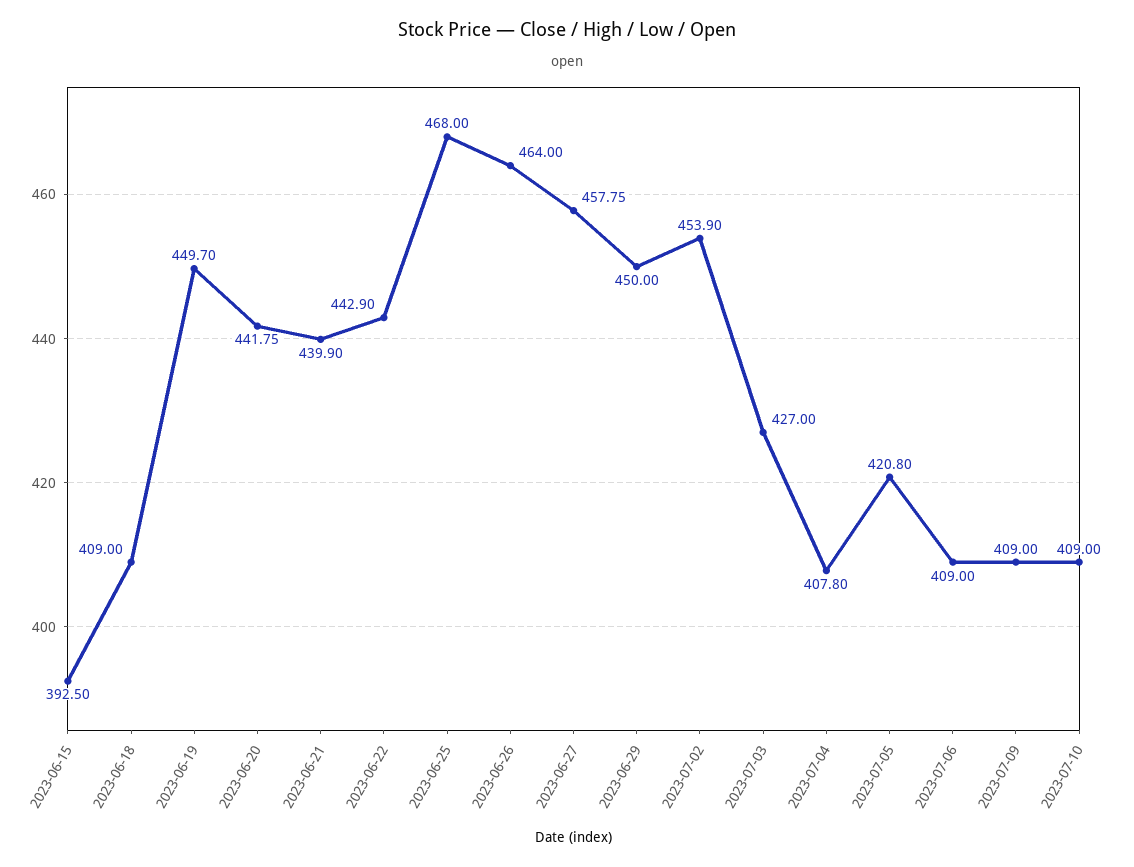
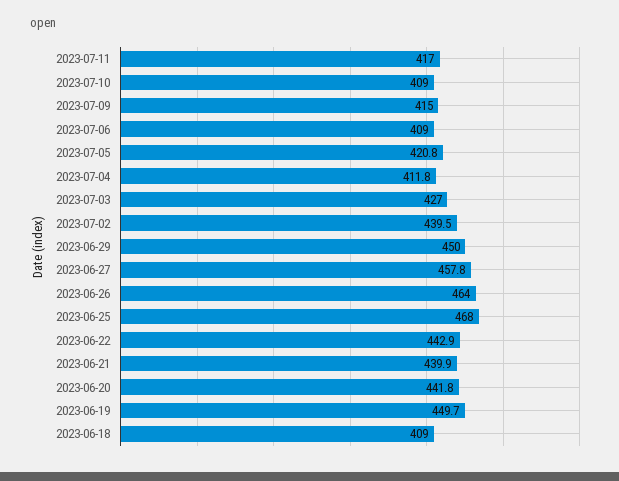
2023-06-15: 392.5 -> none
2023-07-02: 453.9 -> 439.5
2023-07-04: 407.8 -> 411.8
2023-07-09: 409 -> 415
2023-07-11: none -> 417

